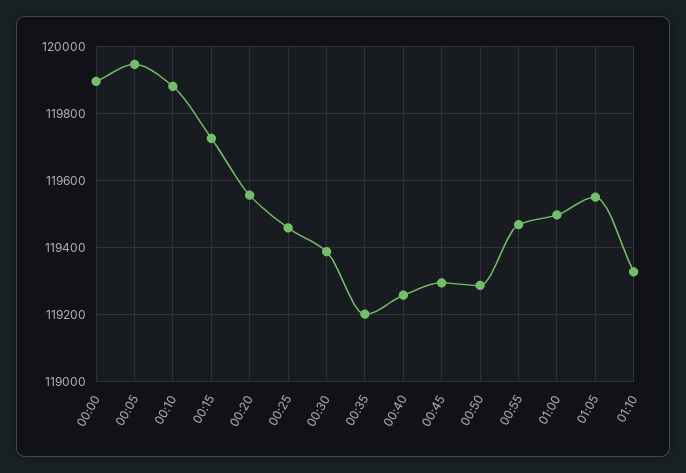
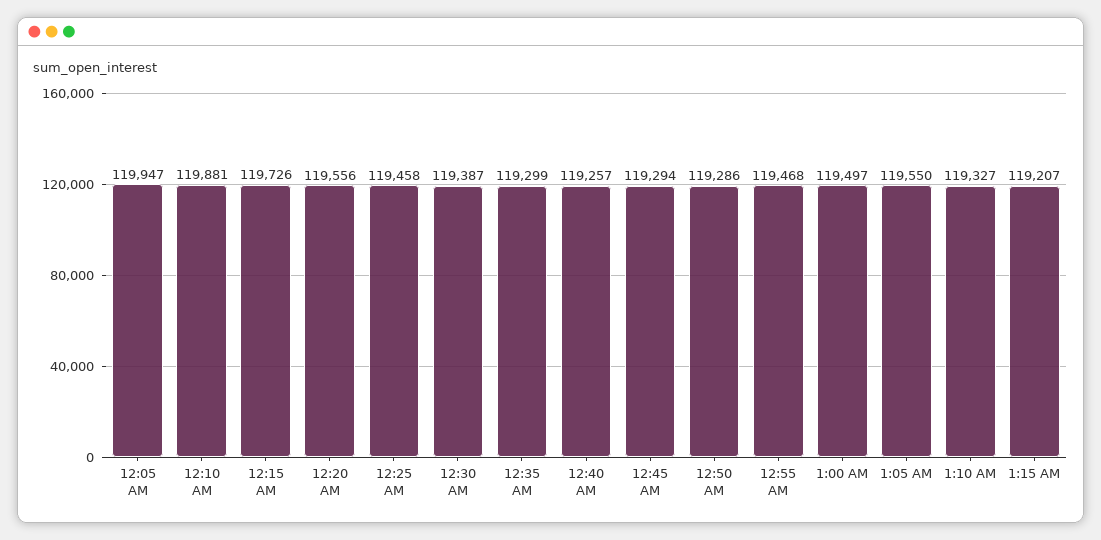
00:00: 119900 -> none
00:35: 119200 -> 119299
1:15 AM: none -> 119207

